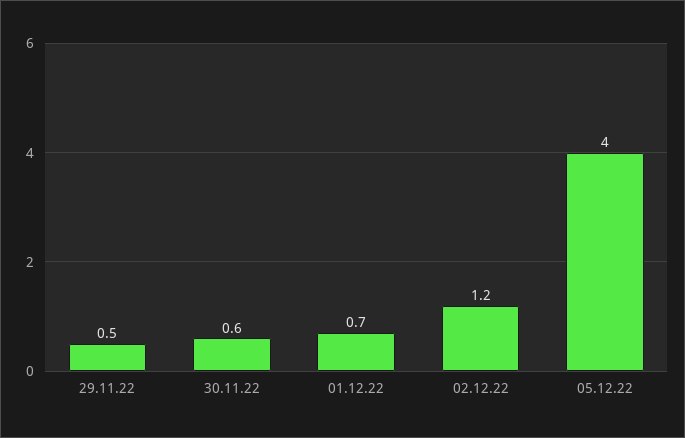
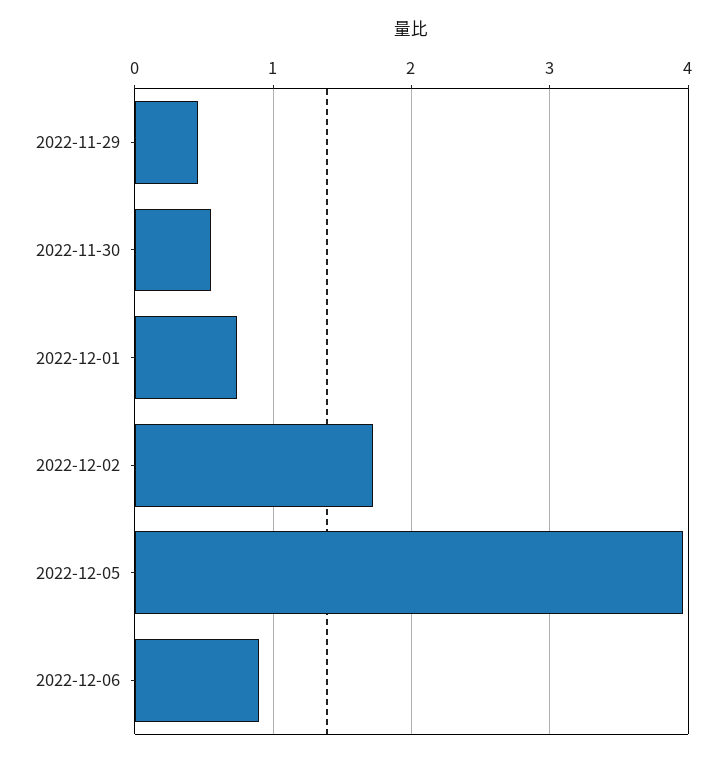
02.12.22: 1.2 -> 1.7
2022-12-06: none -> 0.9

